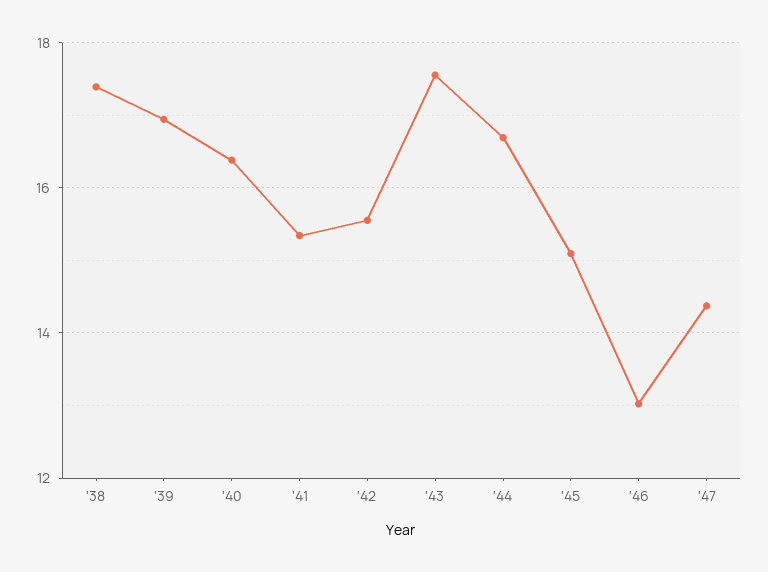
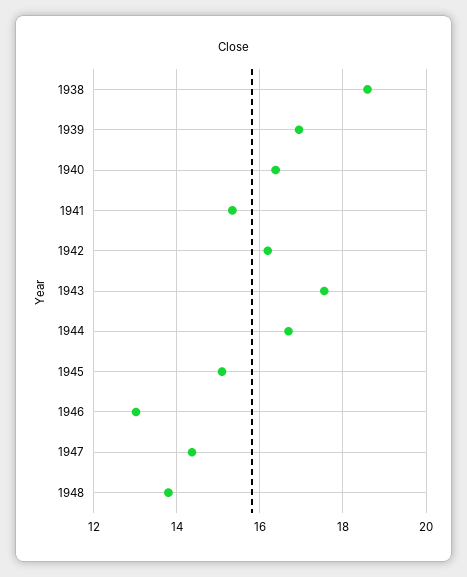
'38: 17.4 -> 18.6
'42: 15.6 -> 16.2
1948: none -> 13.8

